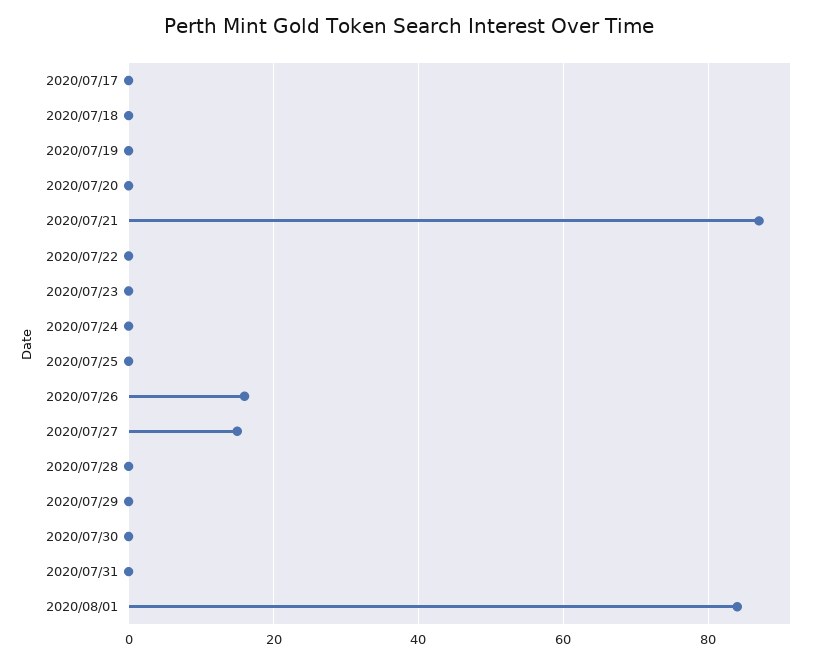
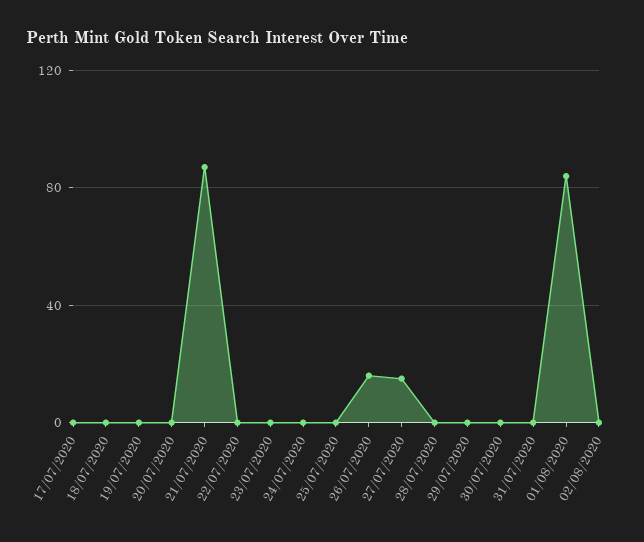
02/08/2020: none -> 0

